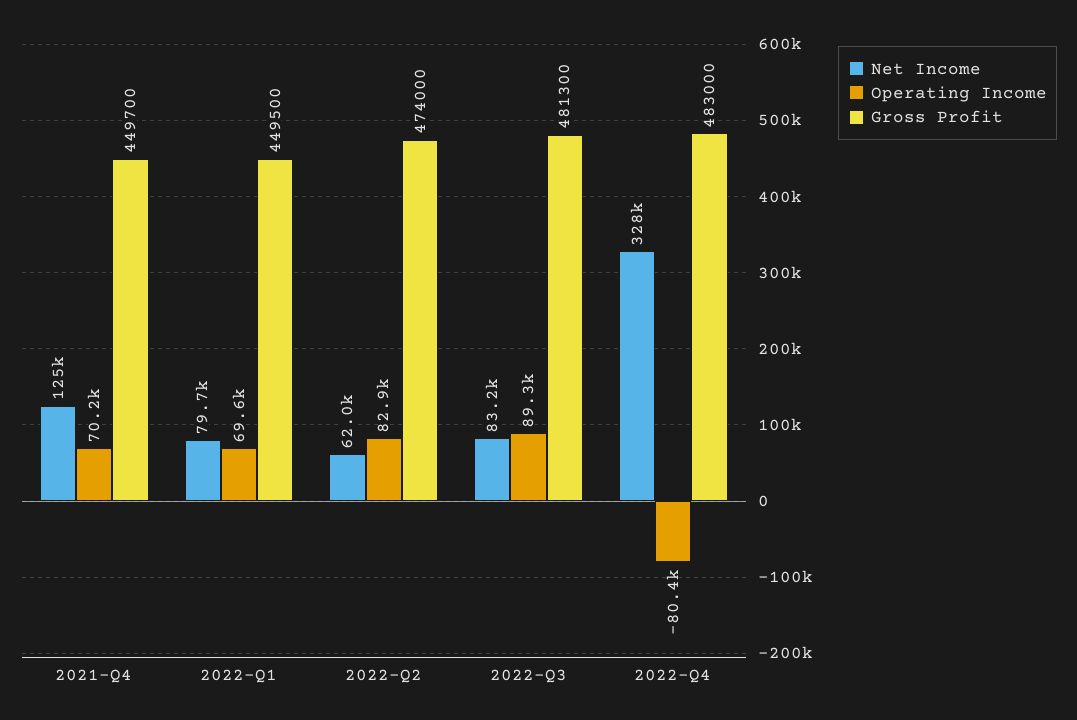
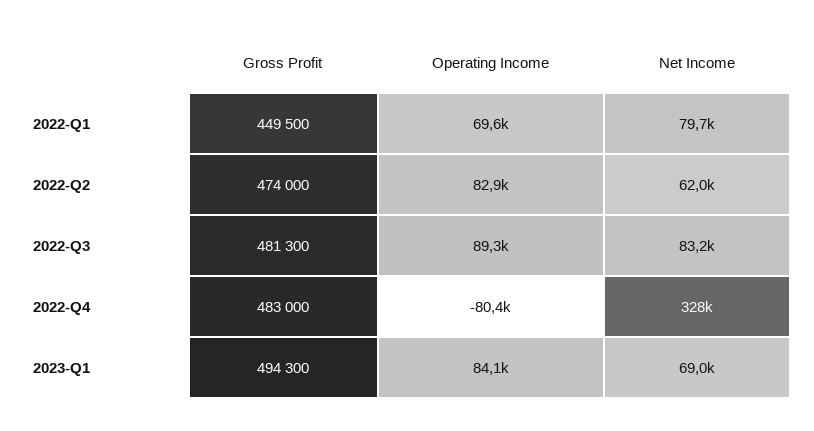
Net Income, 2021-Q4: 125000 -> none
Operating Income, 2021-Q4: 70200 -> none
Gross Profit, 2021-Q4: 449700 -> none
Gross Profit, 2023-Q1: none -> 494300
Operating Income, 2023-Q1: none -> 84100
Net Income, 2023-Q1: none -> 69000

